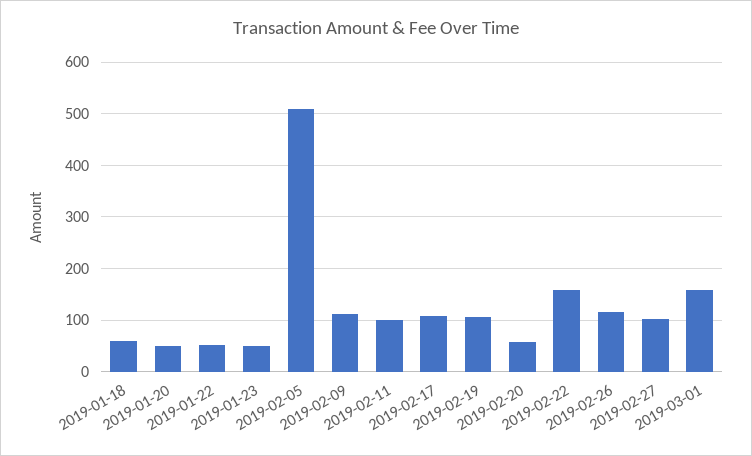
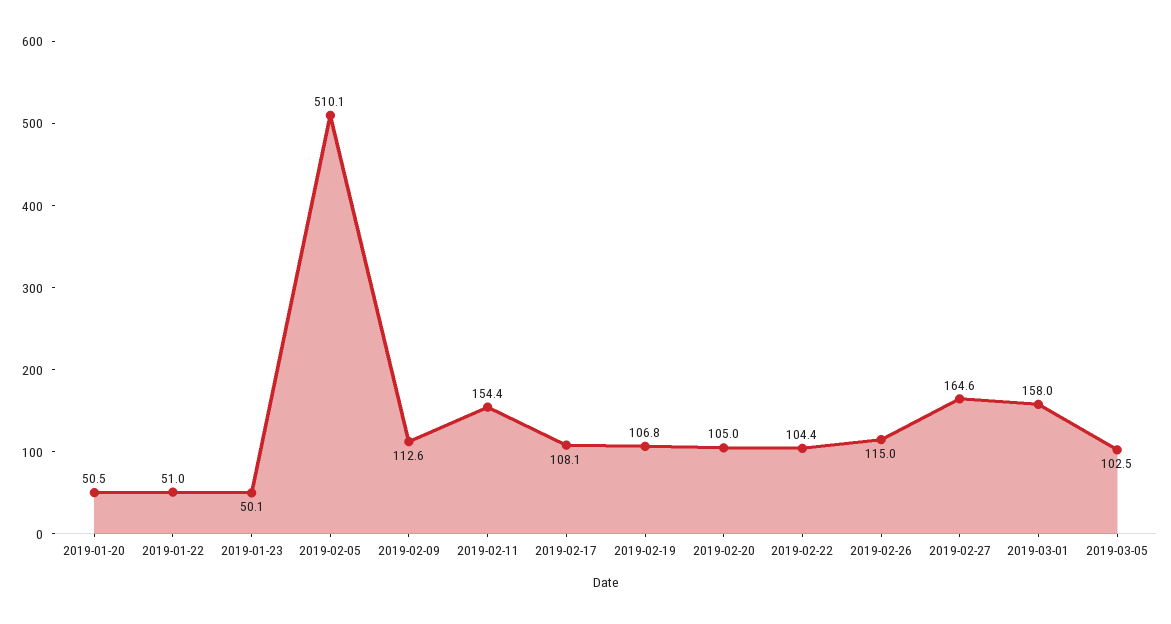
2019-01-18: 60 -> none
2019-02-11: 100 -> 154.4
2019-02-20: 60 -> 105
2019-02-22: 160 -> 104.4
2019-02-27: 100 -> 164.6
2019-03-05: none -> 102.5

